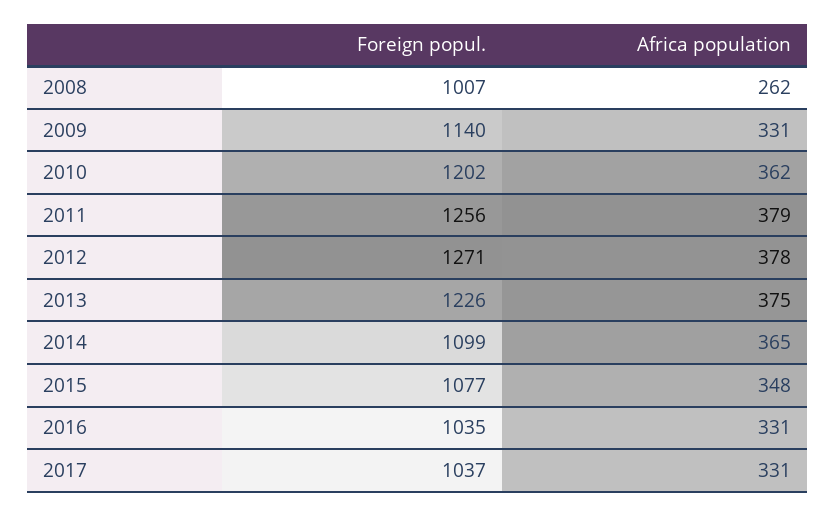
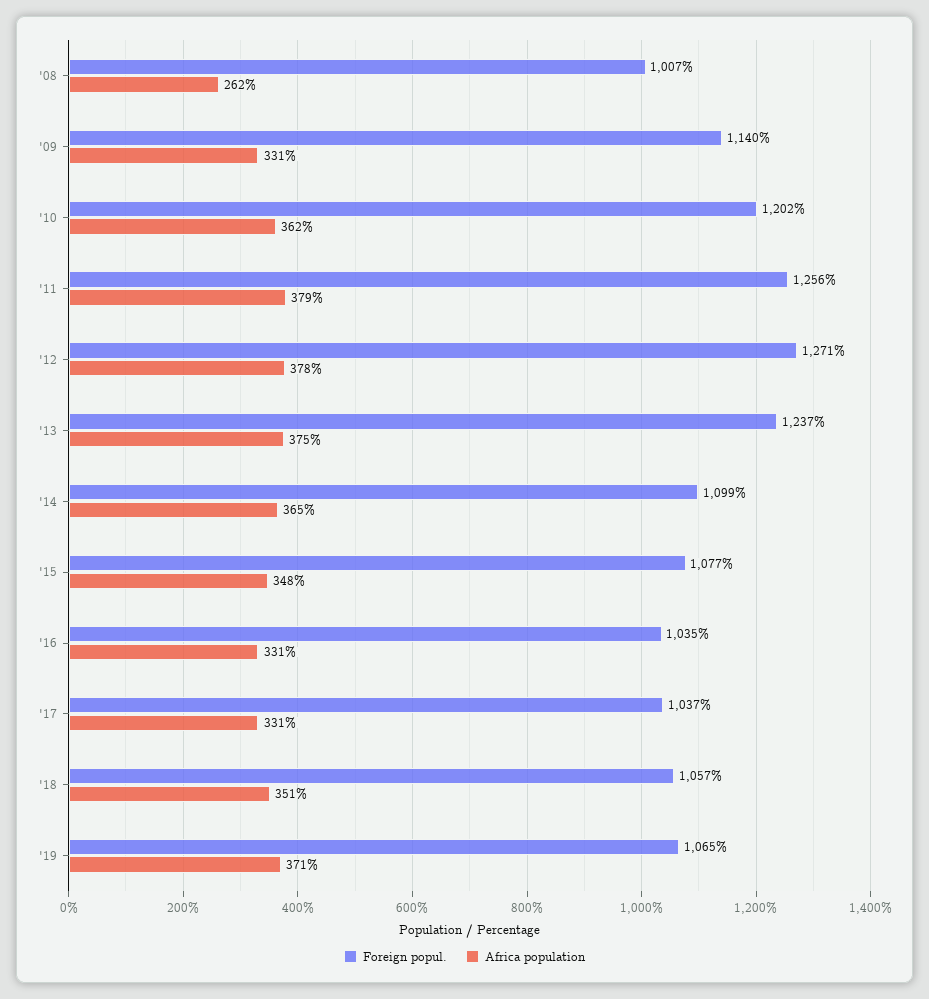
Foreign popul., 2013: 1226 -> 1237
Foreign popul., '18: none -> 1057
Africa population, '18: none -> 351
Foreign popul., '19: none -> 1065
Africa population, '19: none -> 371

